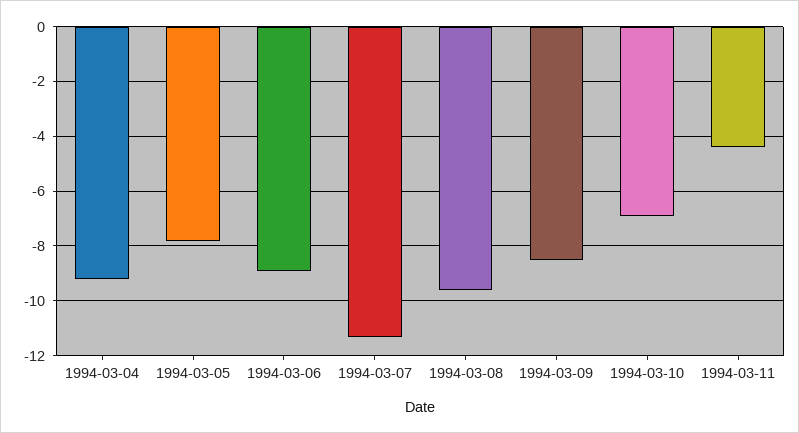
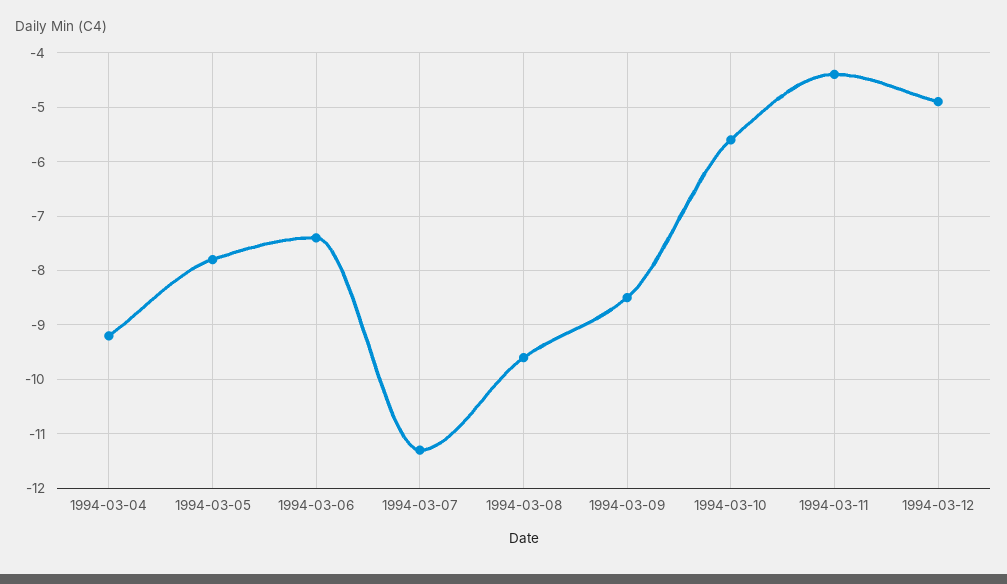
1994-03-06: -9 -> -7.5
1994-03-10: -7 -> -5.5
1994-03-12: none -> -5

